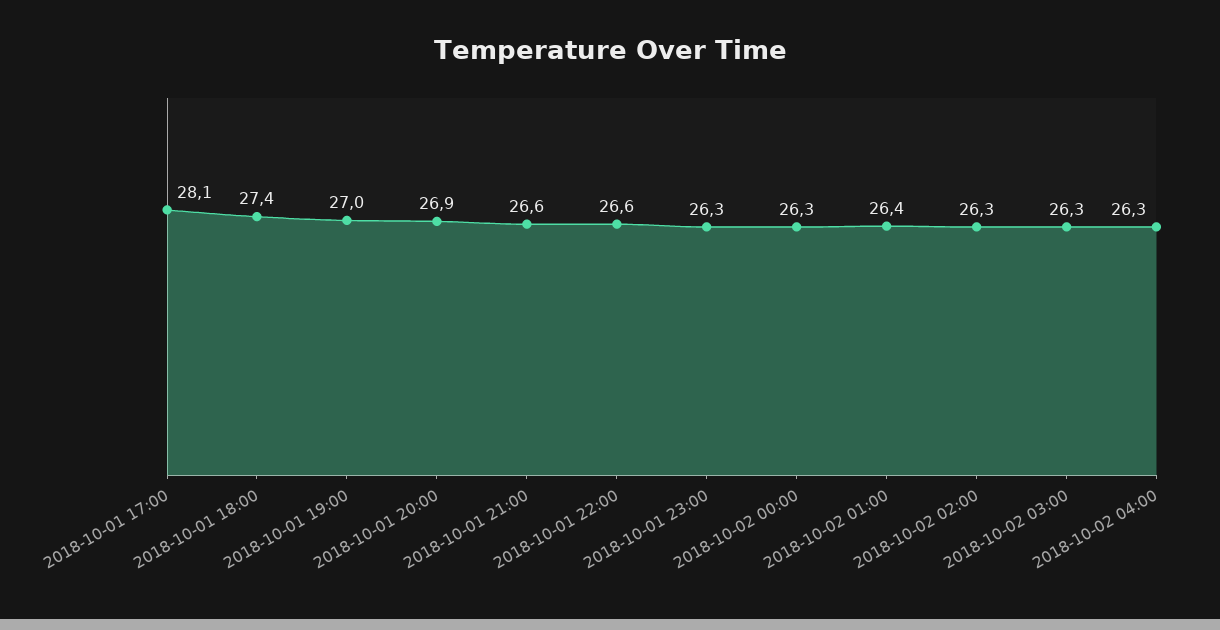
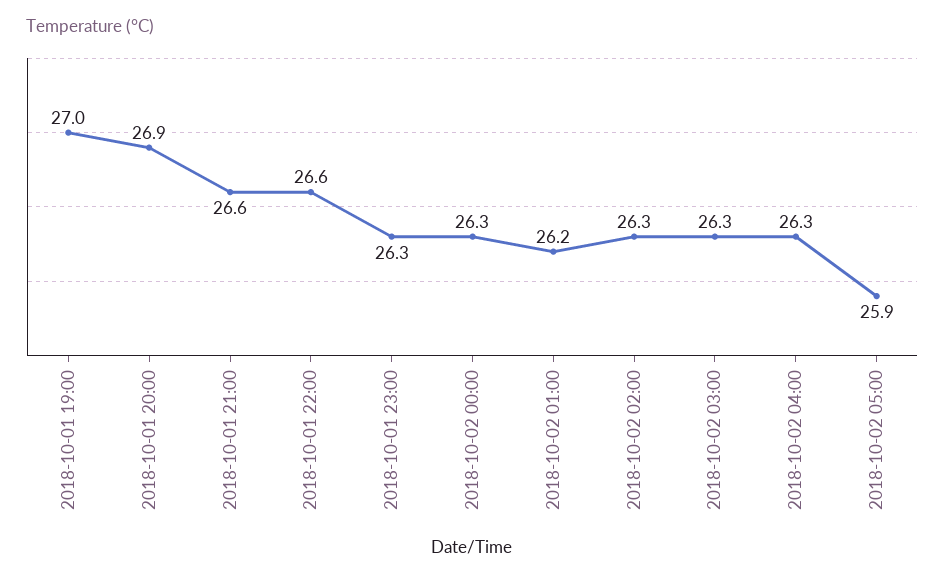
2018-10-01 17:00: 28.1 -> none
2018-10-01 18:00: 27.4 -> none
2018-10-02 01:00: 26.4 -> 26.2
2018-10-02 05:00: none -> 25.9

